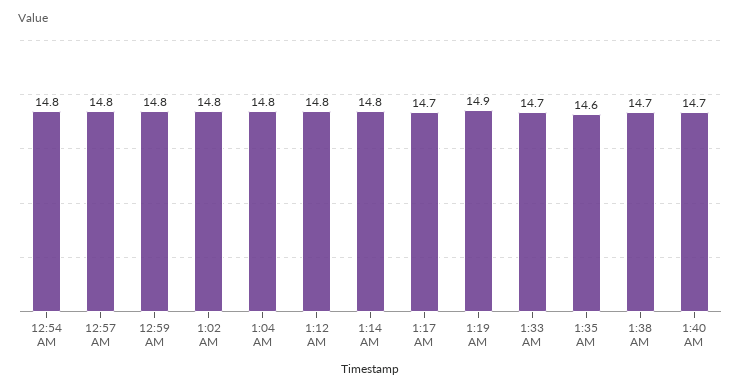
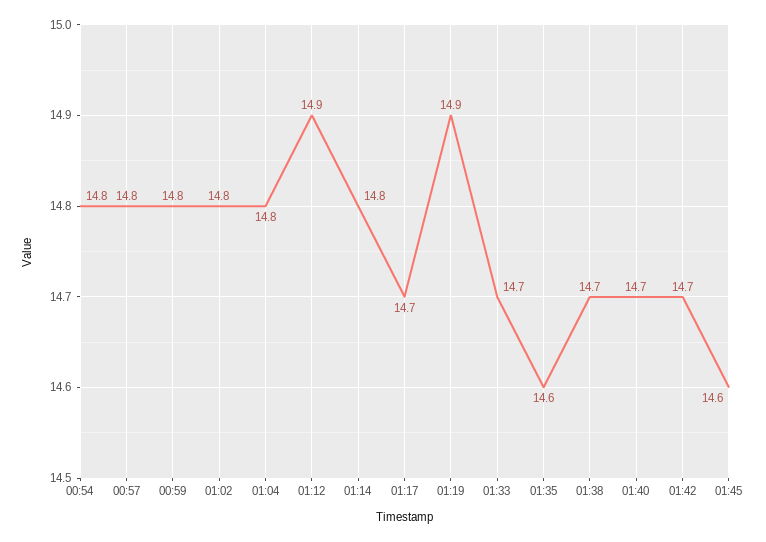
1:12 AM: 14.8 -> 14.9
01:42: none -> 14.7
01:45: none -> 14.6

